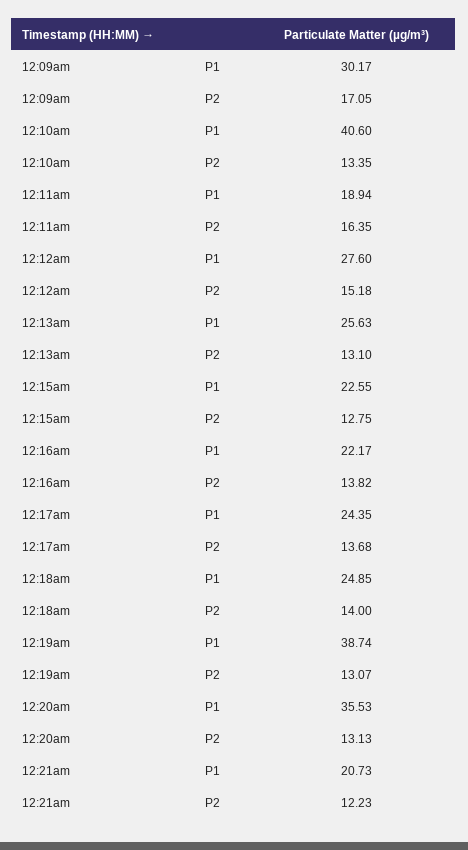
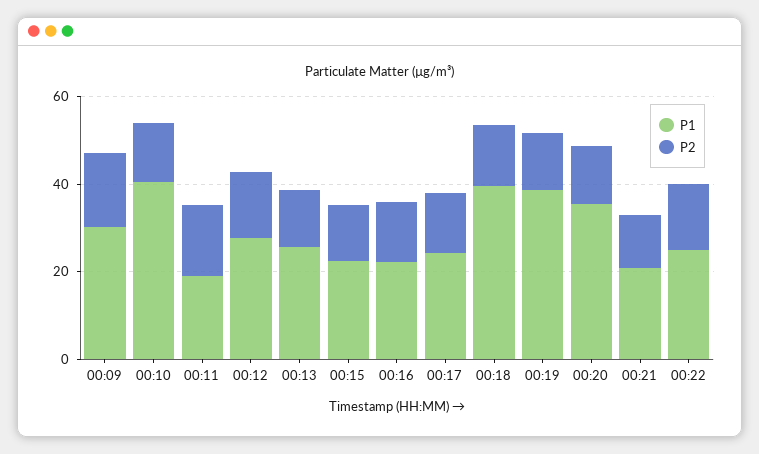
P1, 12:18am: 24.85 -> 40
P1, 00:22: none -> 25
P2, 00:22: none -> 15

